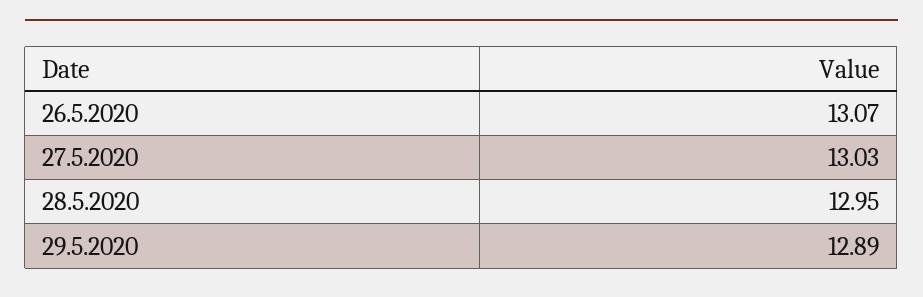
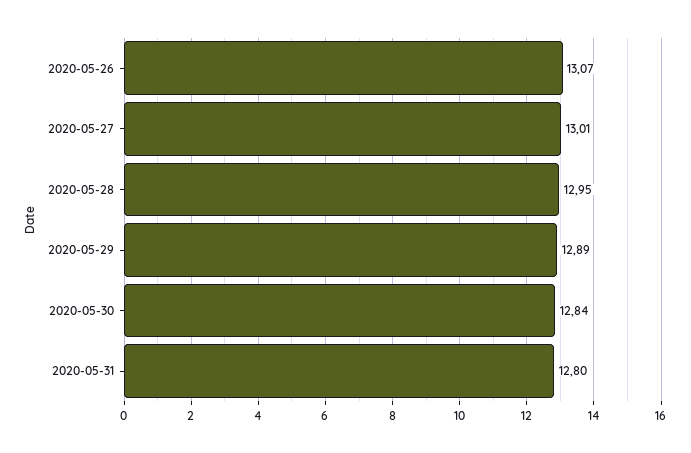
27.5.2020: 13.03 -> 13.01
2020-05-30: none -> 12.84
2020-05-31: none -> 12.8

